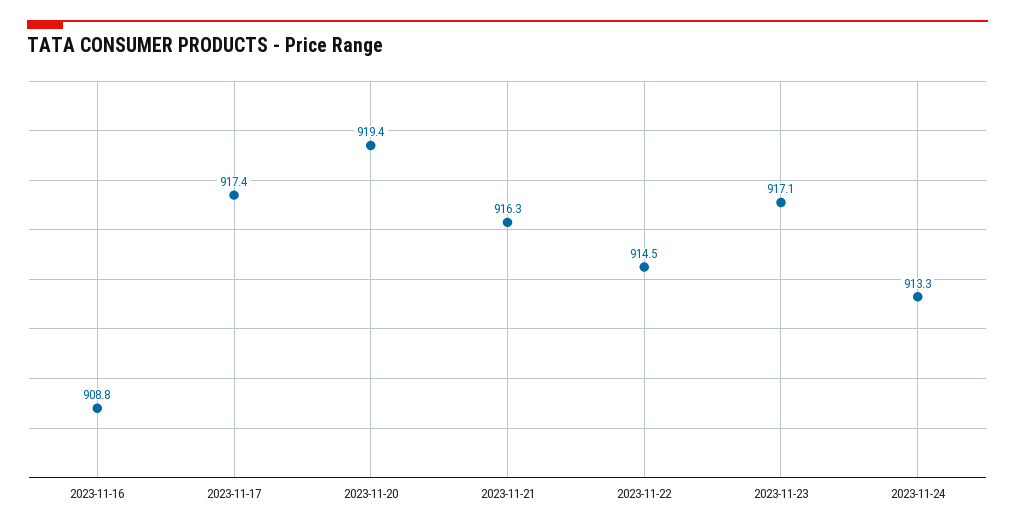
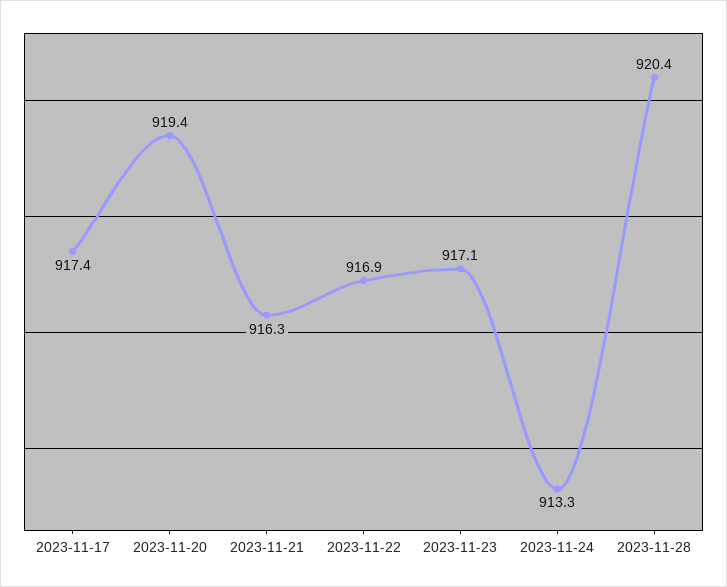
2023-11-16: 908.8 -> none
2023-11-22: 914.5 -> 916.9
2023-11-28: none -> 920.4

